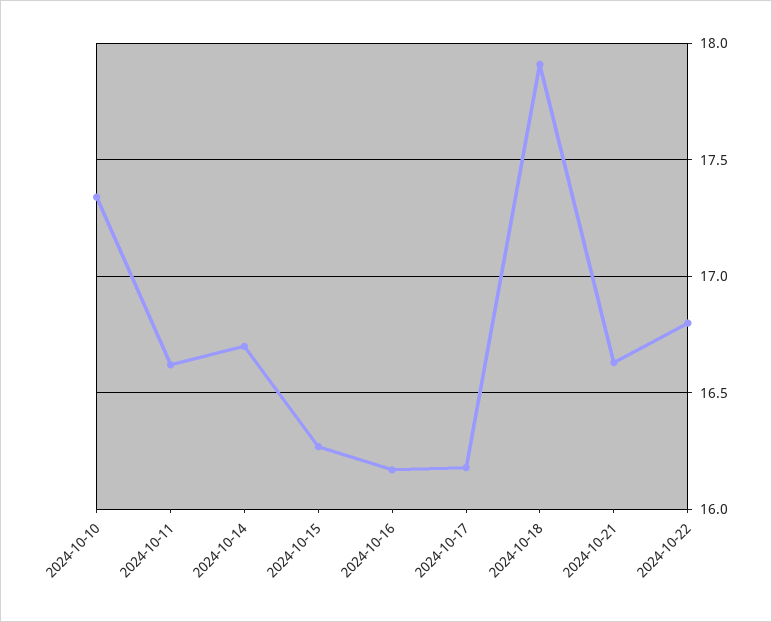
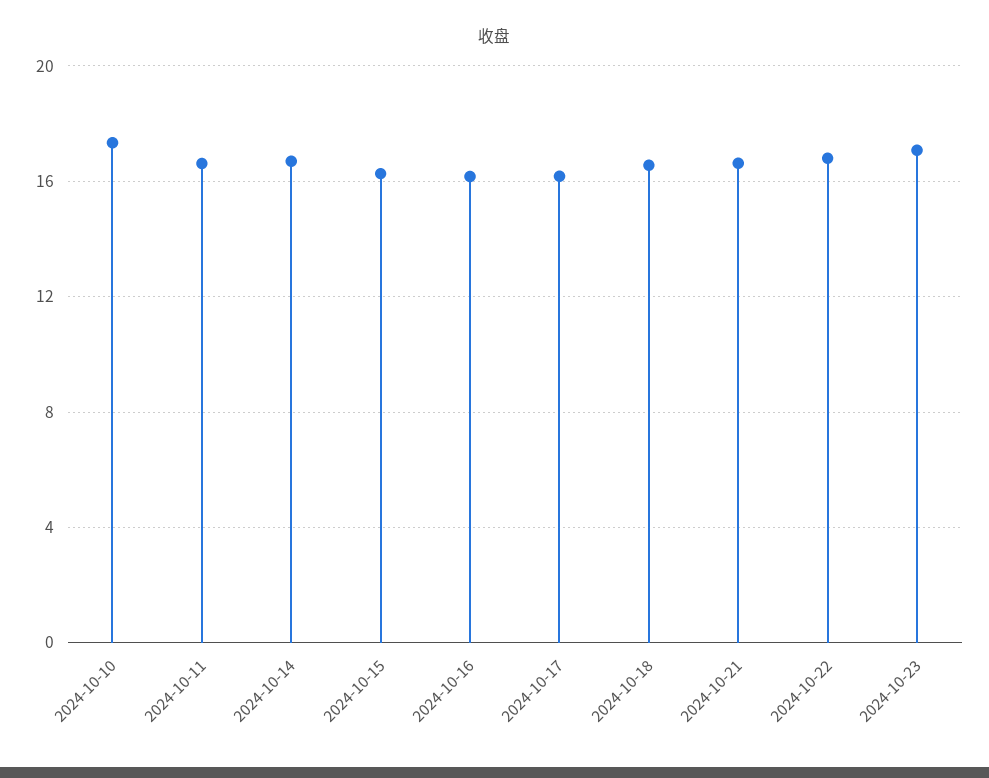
2024-10-18: 17.9 -> 16.5
2024-10-23: none -> 17

